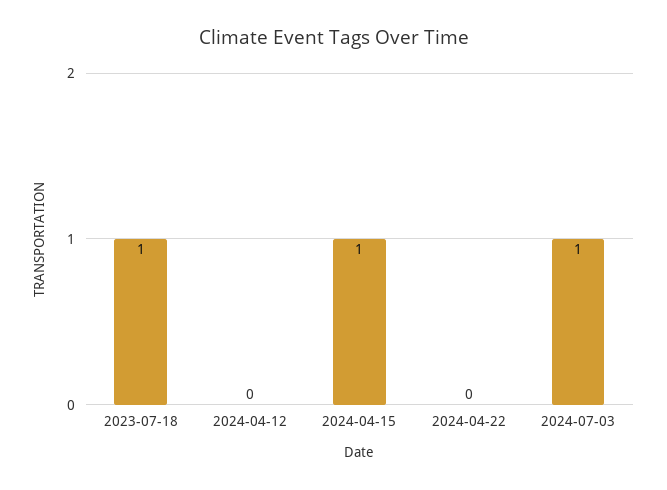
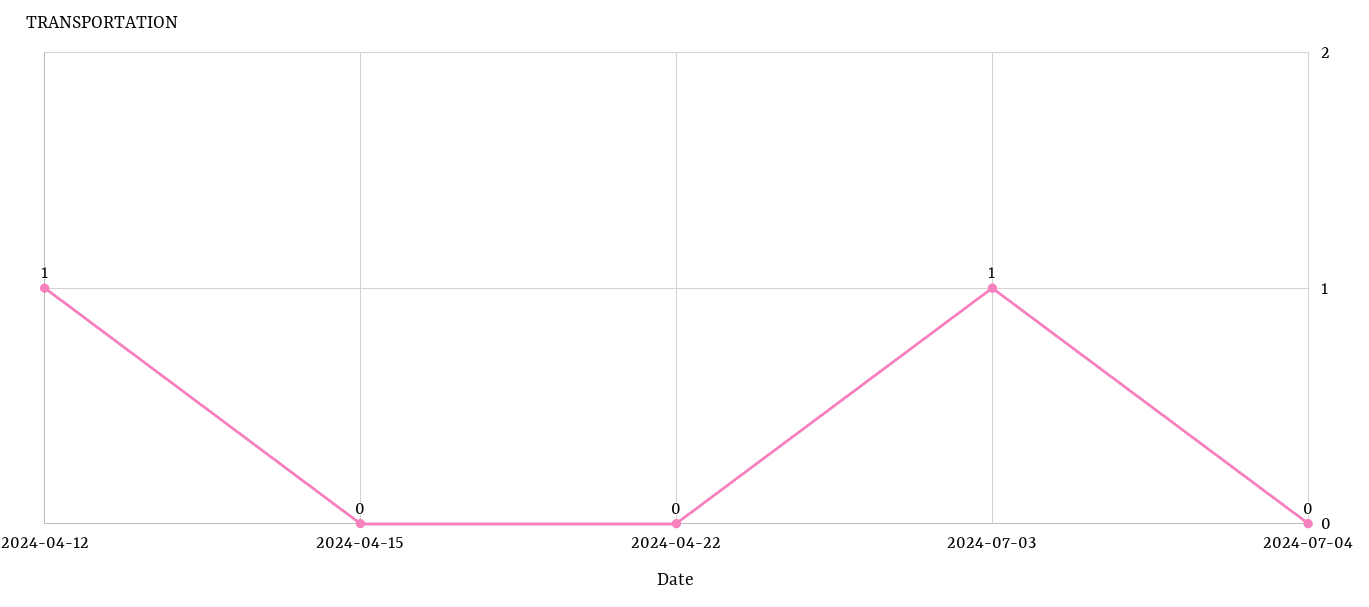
2023-07-18: 1 -> none
2024-04-12: 0 -> 1
2024-04-15: 1 -> 0
2024-07-04: none -> 0

